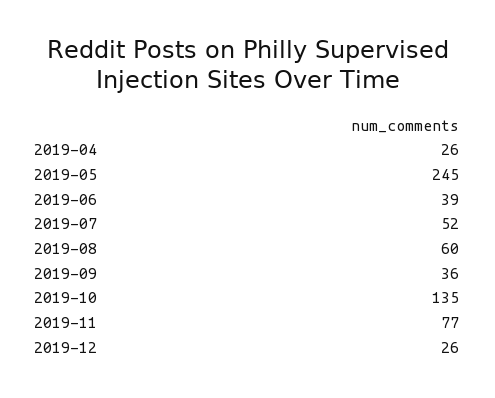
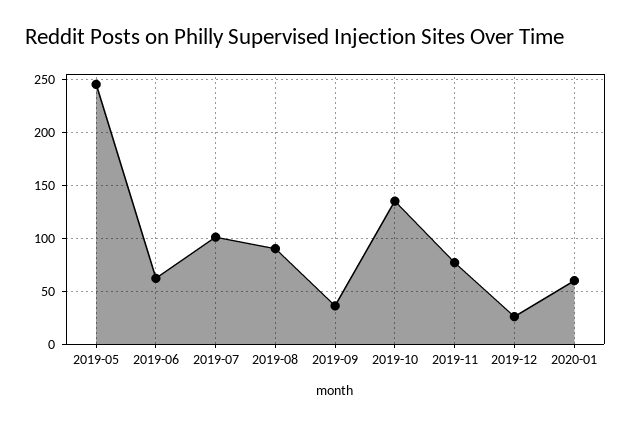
2019-04: 26 -> none
2019-06: 39 -> 60
2019-07: 52 -> 100
2019-08: 60 -> 90
2020-01: none -> 60

